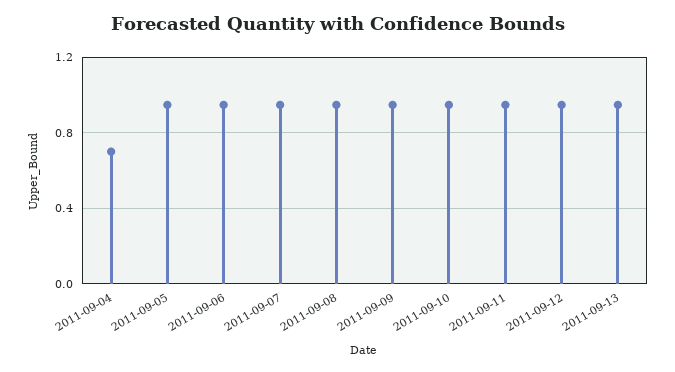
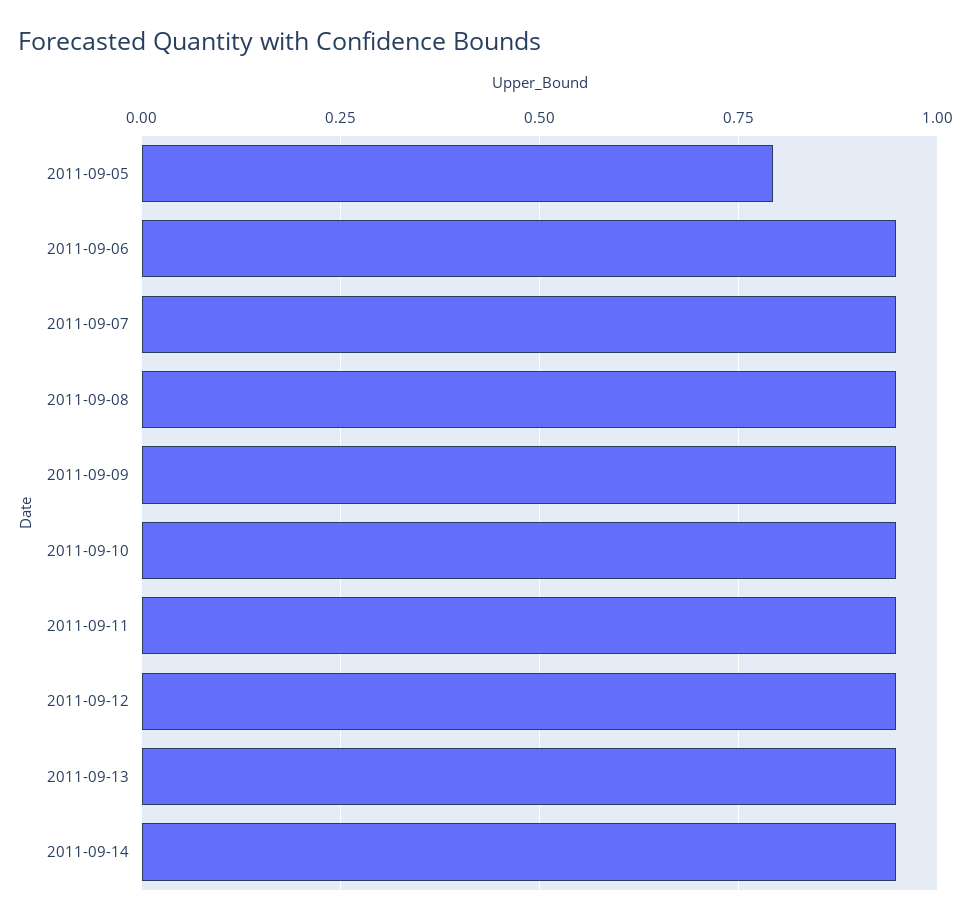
2011-09-04: 0.7 -> none
2011-09-05: 0.95 -> 0.8
2011-09-14: none -> 0.95

